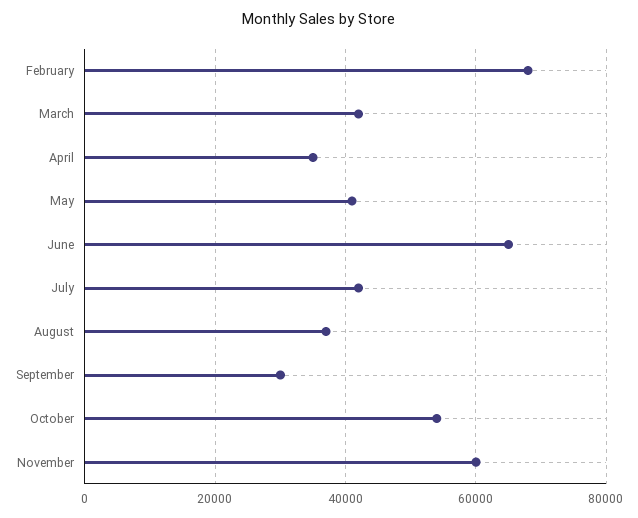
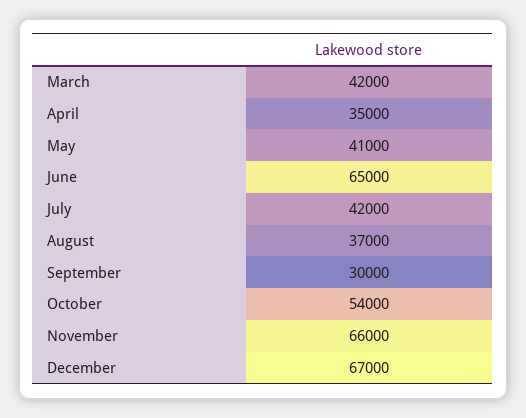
February: 68000 -> none
November: 60000 -> 66000
December: none -> 67000

